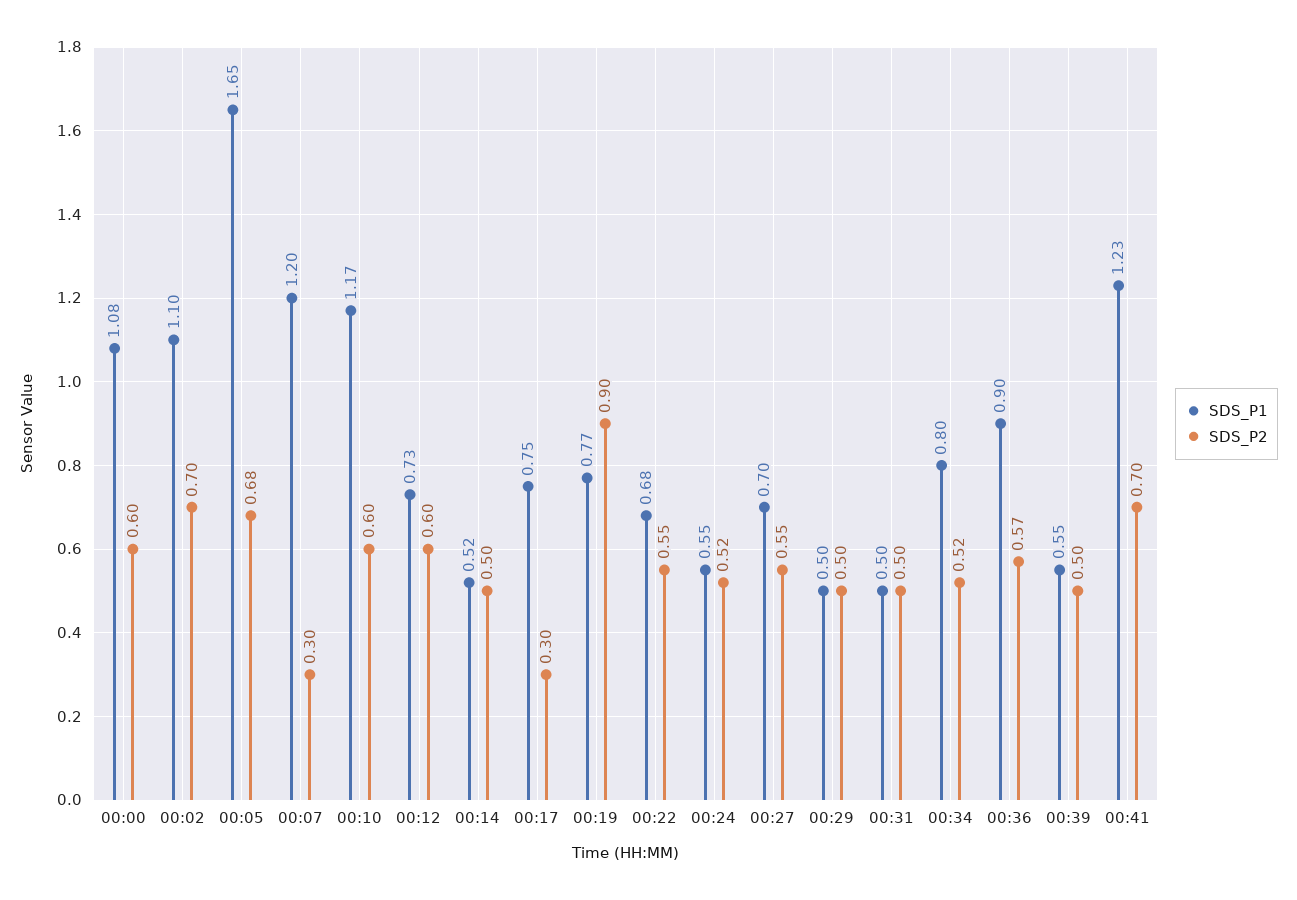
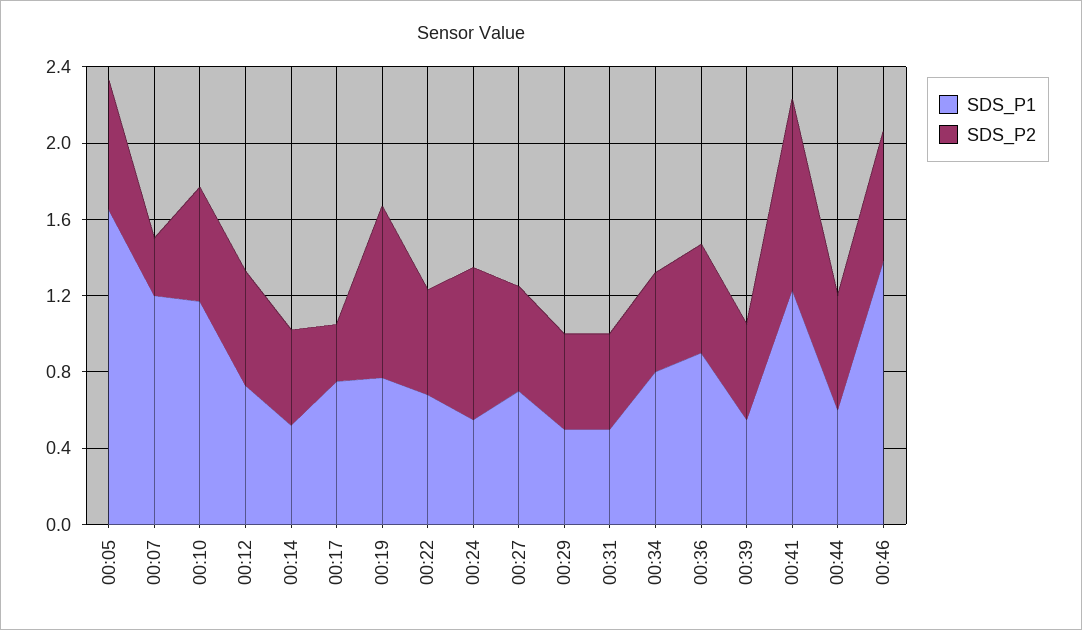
SDS_P1, 00:00: 1.08 -> none
SDS_P2, 00:00: 0.6 -> none
SDS_P1, 00:02: 1.1 -> none
SDS_P2, 00:02: 0.7 -> none
SDS_P2, 00:24: 0.52 -> 0.8
SDS_P2, 00:41: 0.7 -> 1
SDS_P1, 00:44: none -> 0.6
SDS_P2, 00:44: none -> 0.6
SDS_P1, 00:46: none -> 1.4
SDS_P2, 00:46: none -> 0.7

